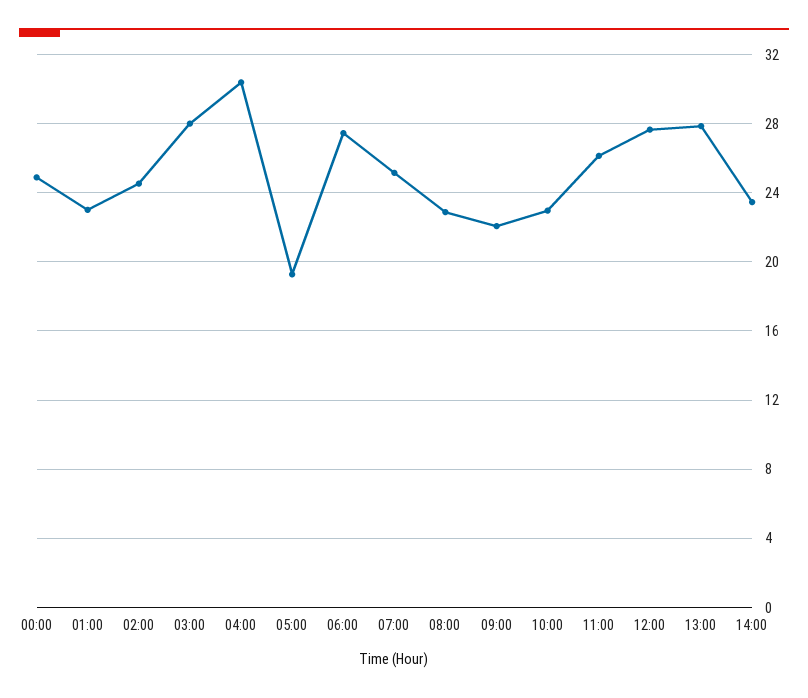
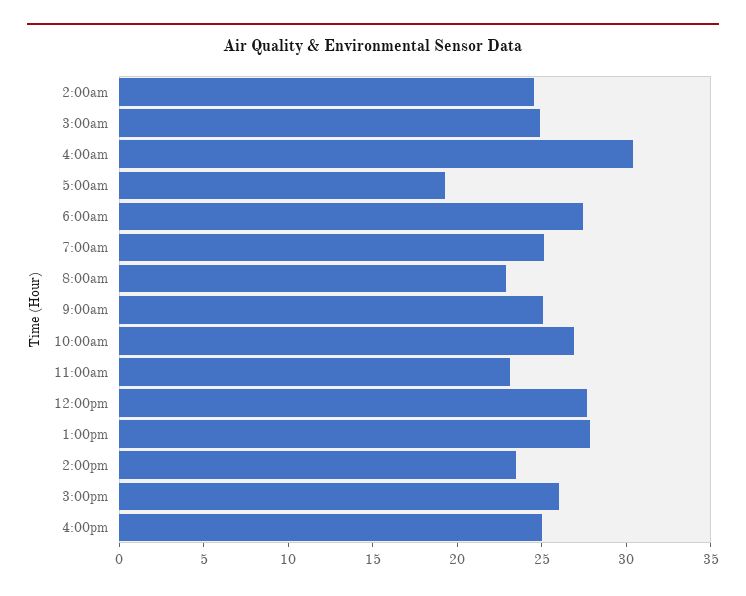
00:00: 25 -> none
01:00: 23 -> none
03:00: 28 -> 25
09:00: 22 -> 25
10:00: 23 -> 27
11:00: 26 -> 23
3:00pm: none -> 26
4:00pm: none -> 25

